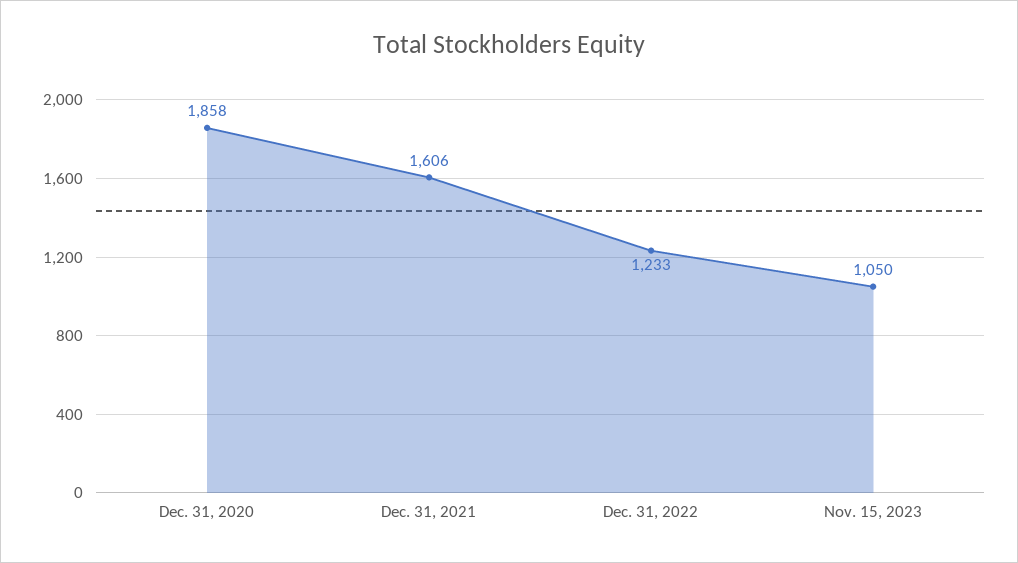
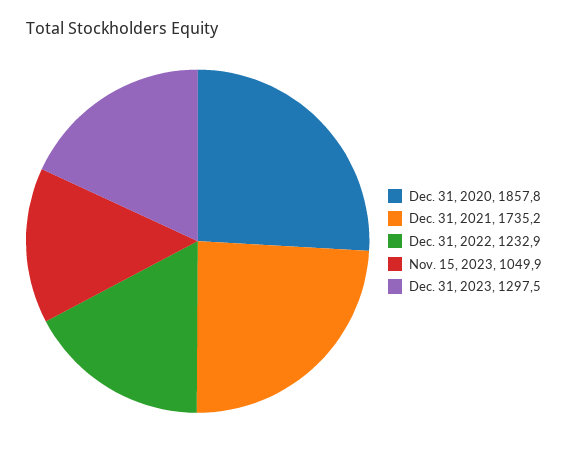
Dec. 31, 2021: 1606 -> 1735.2
Dec. 31, 2023: none -> 1297.5

